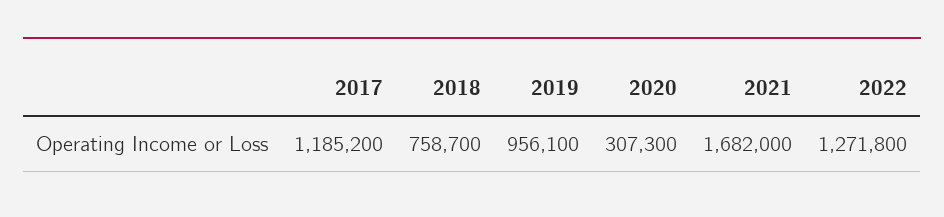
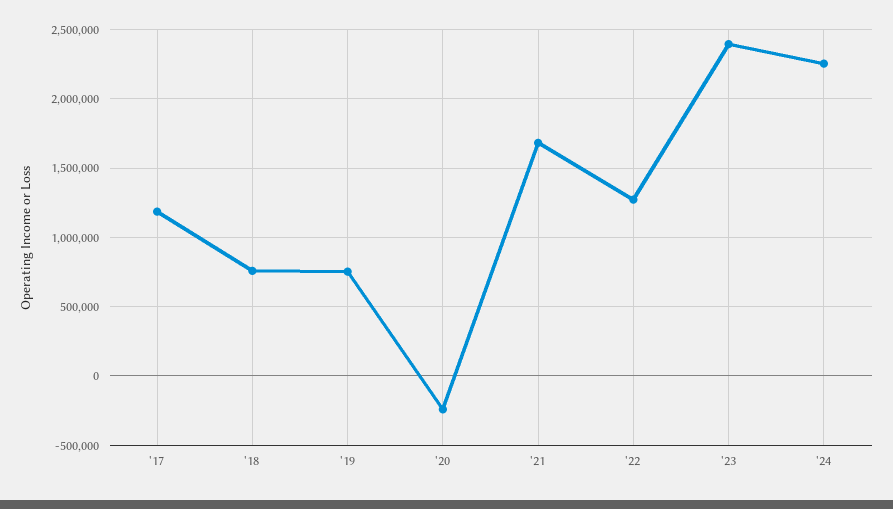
2019: 956100 -> 750000
2020: 307300 -> -250000
'23: none -> 2400000
'24: none -> 2250000

